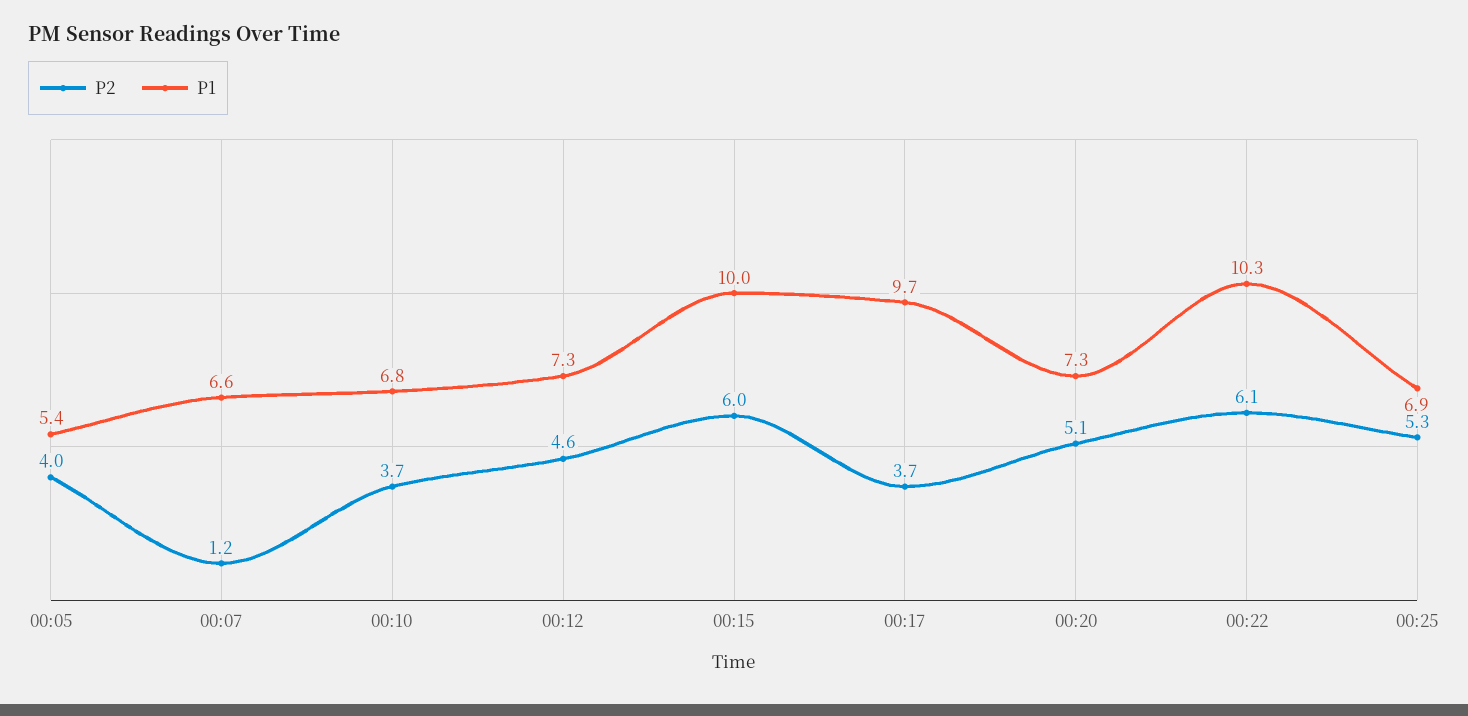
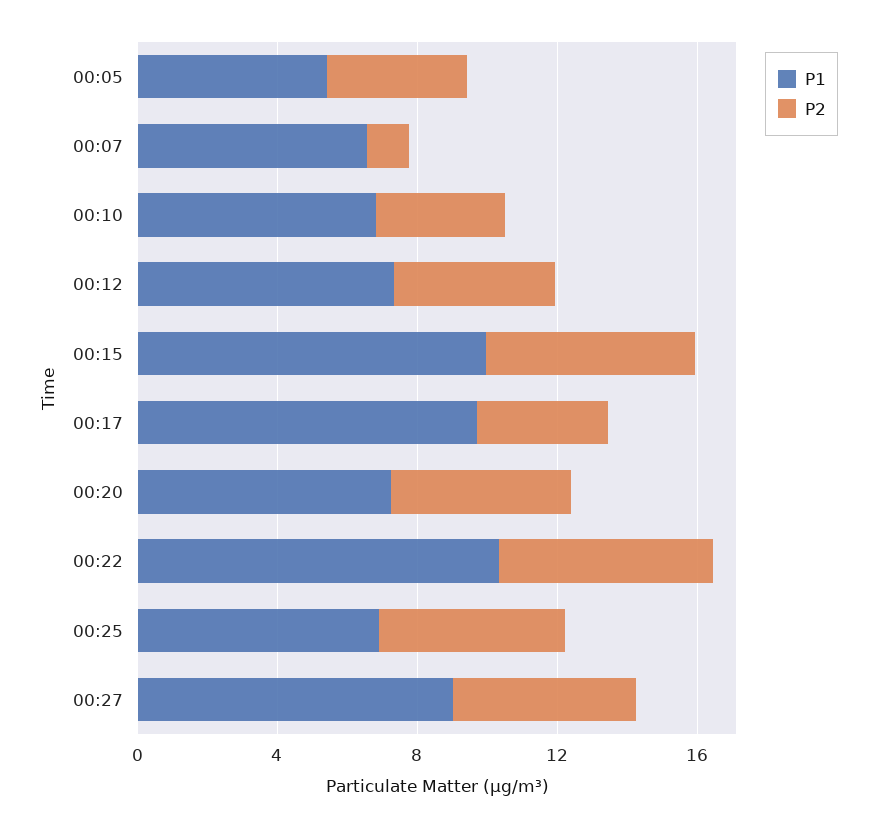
P1, 00:27: none -> 9
P2, 00:27: none -> 5

